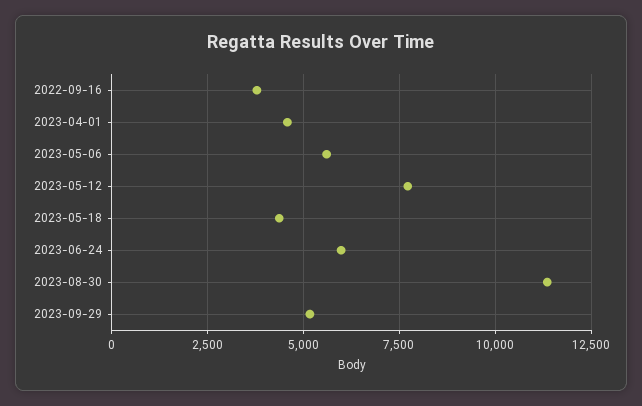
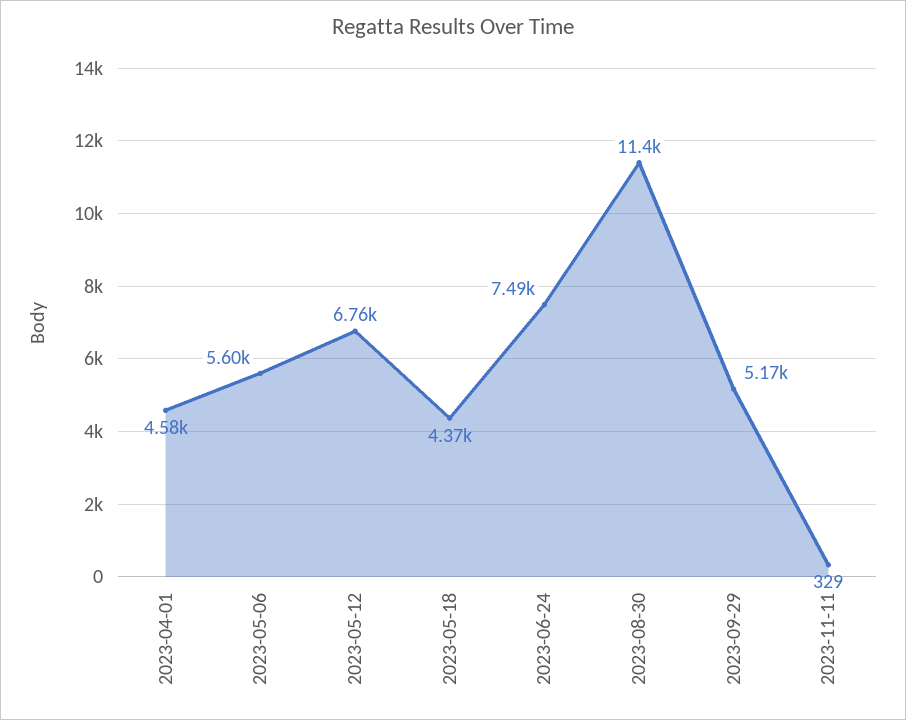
2022-09-16: 3750 -> none
2023-05-12: 7750 -> 6760
2023-06-24: 6000 -> 7490
2023-11-11: none -> 329

